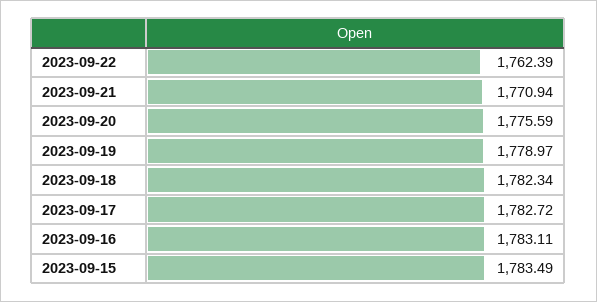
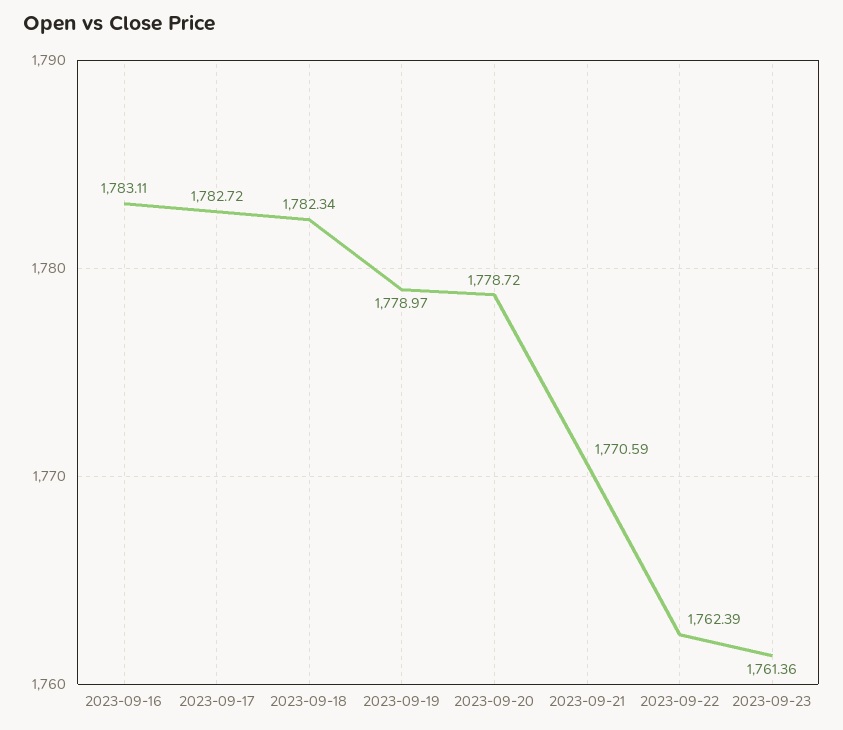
2023-09-21: 1770.94 -> 1770.59
2023-09-20: 1775.59 -> 1778.72
2023-09-15: 1783.49 -> none
2023-09-23: none -> 1761.36

